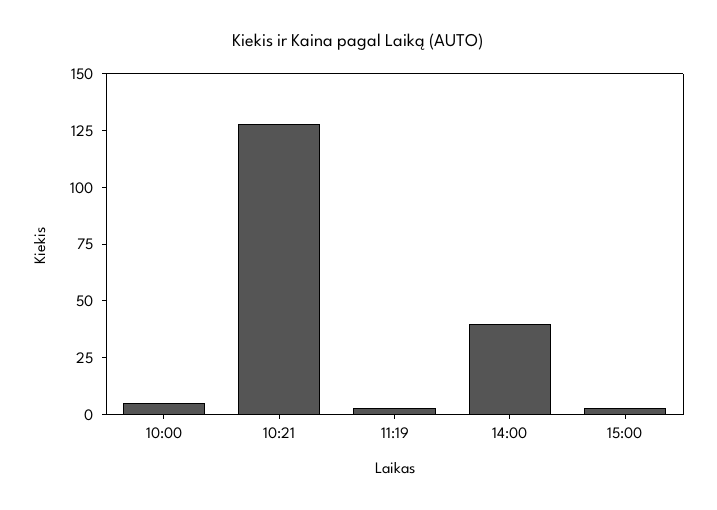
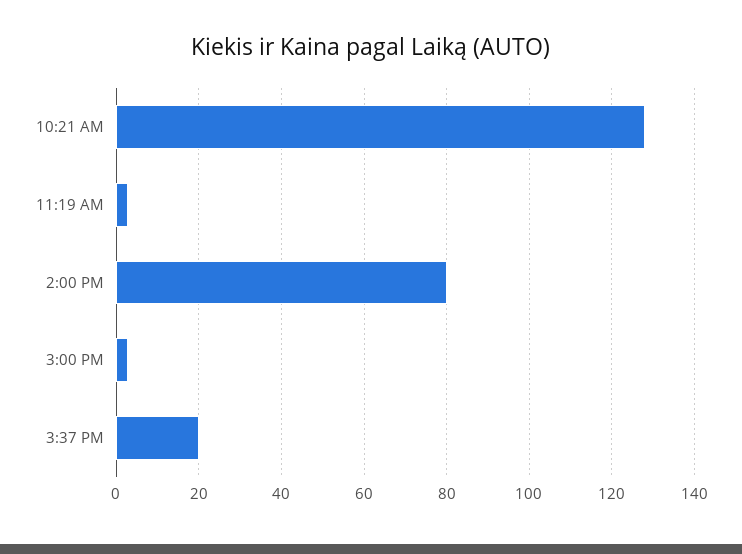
10:00: 5 -> none
14:00: 40 -> 80
3:37 PM: none -> 20

